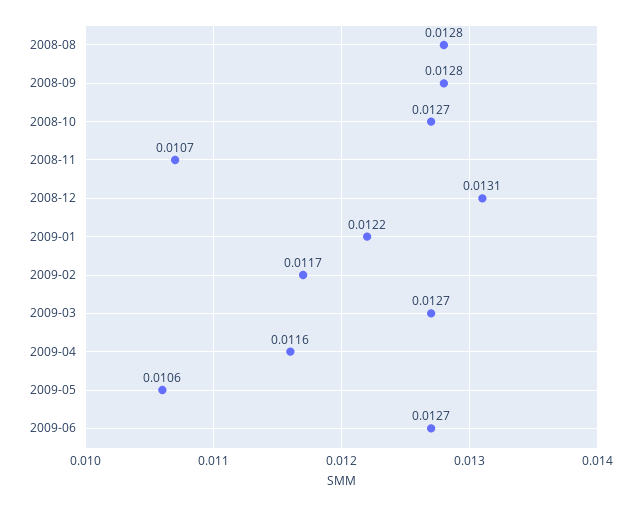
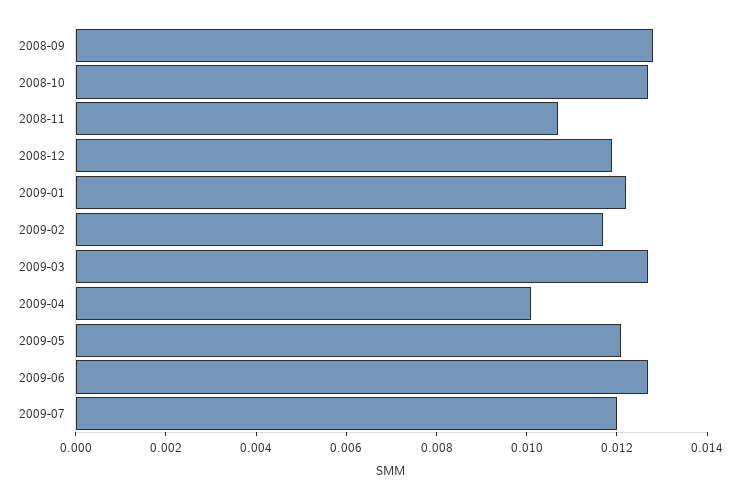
2008-08: 0.0128 -> none
2008-12: 0.0131 -> 0.012
2009-04: 0.0116 -> 0.01
2009-05: 0.0106 -> 0.012
2009-07: none -> 0.012

